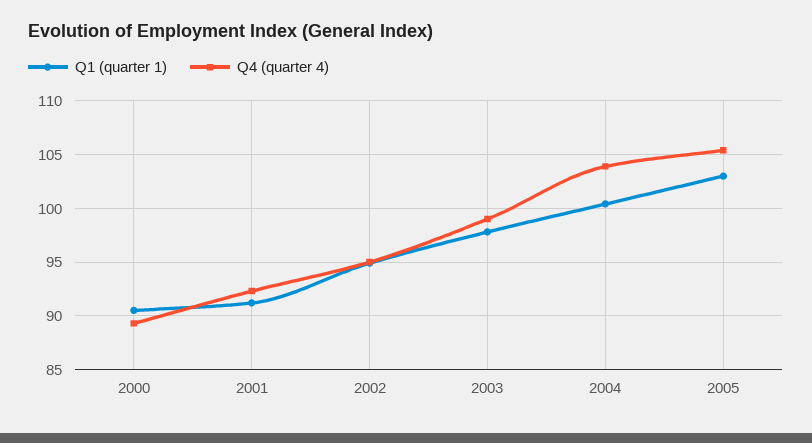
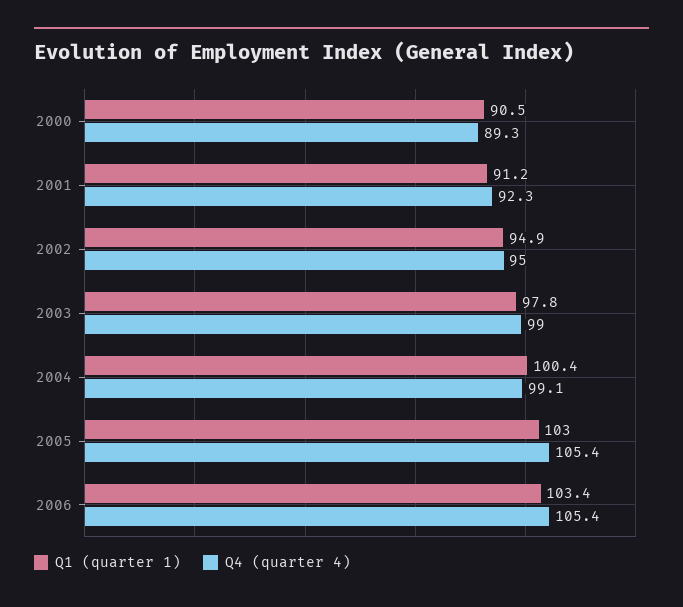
Q4 (quarter 4), 2004: 104 -> 99.1
Q1 (quarter 1), 2006: none -> 103.4
Q4 (quarter 4), 2006: none -> 105.4

